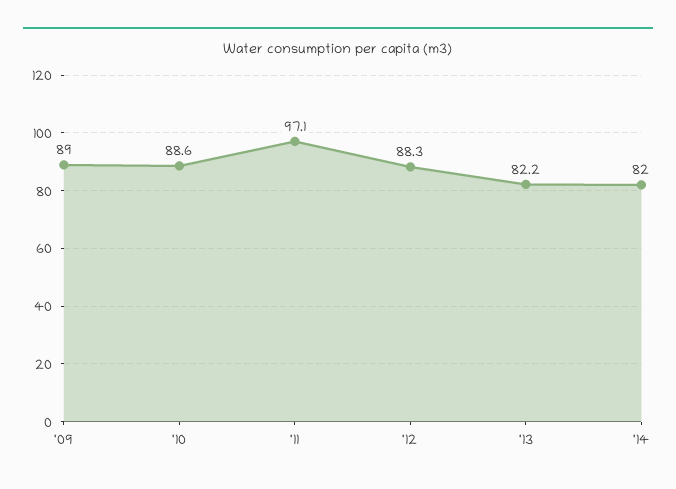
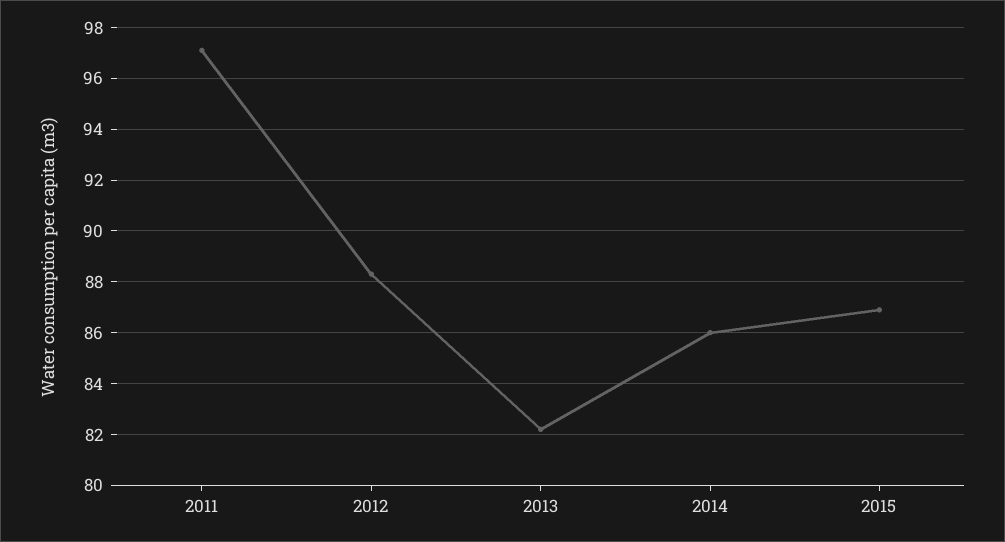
'09: 89 -> none
'10: 88.6 -> none
'14: 82 -> 86
2015: none -> 87

